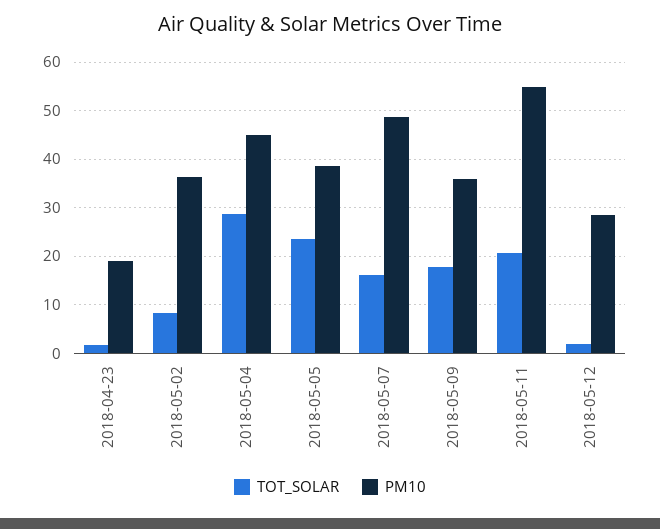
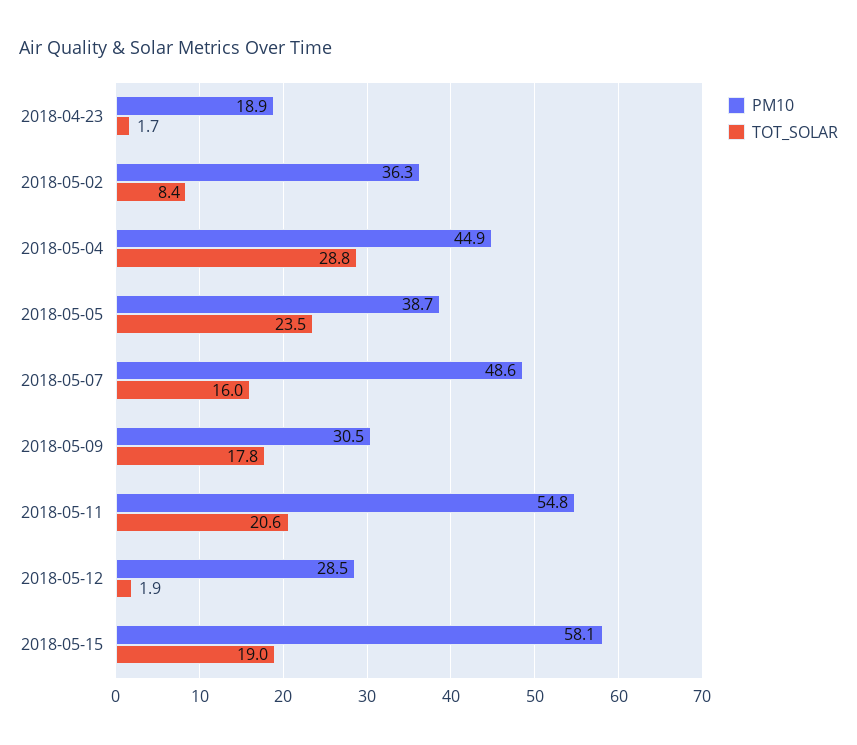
PM10, 2018-05-09: 36 -> 30.5
PM10, 2018-05-15: none -> 58.1
TOT_SOLAR, 2018-05-15: none -> 19

